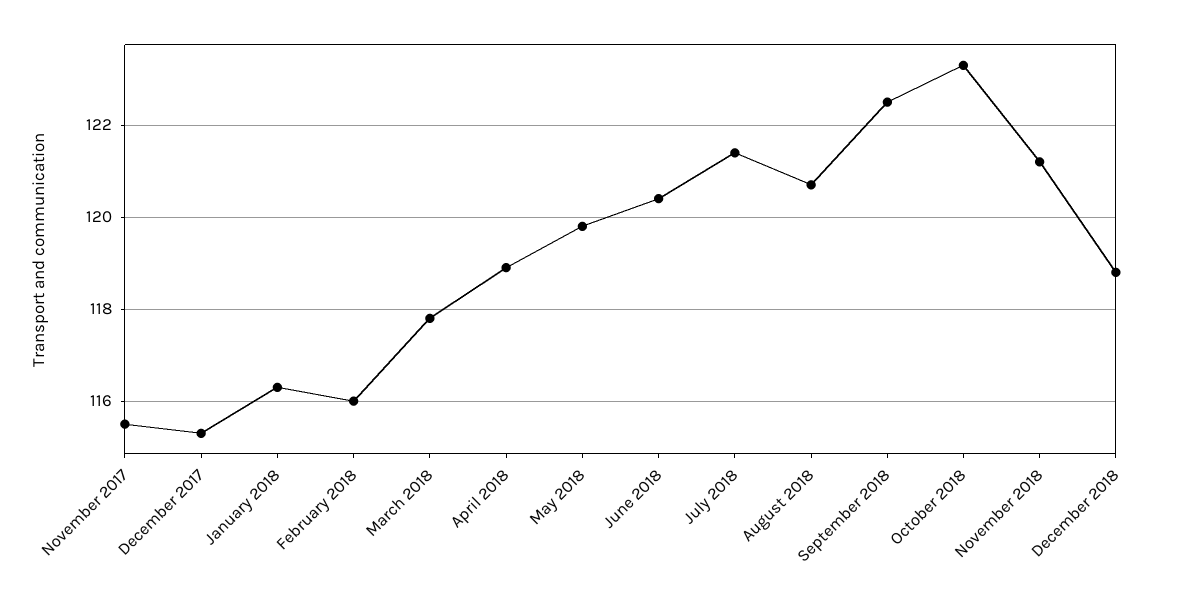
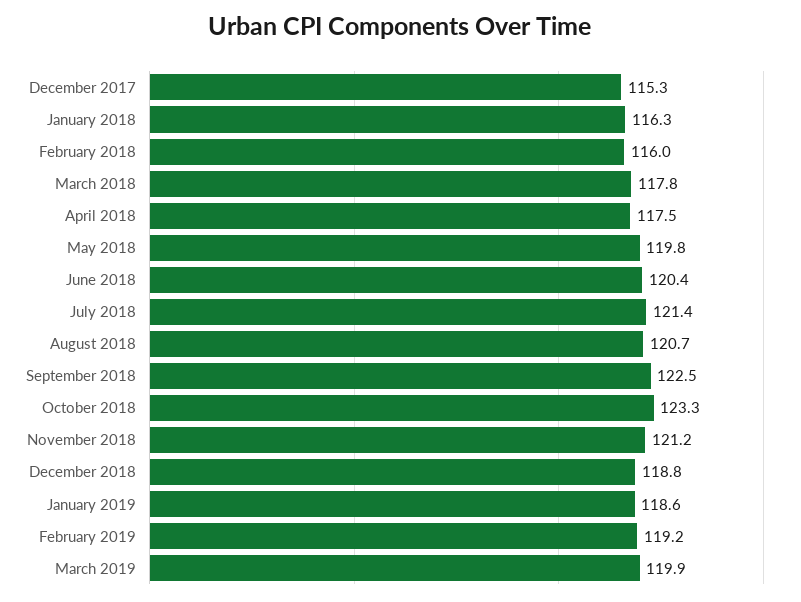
November 2017: 115.5 -> none
April 2018: 119 -> 117.5
January 2019: none -> 118.6
February 2019: none -> 119.2
March 2019: none -> 119.9

